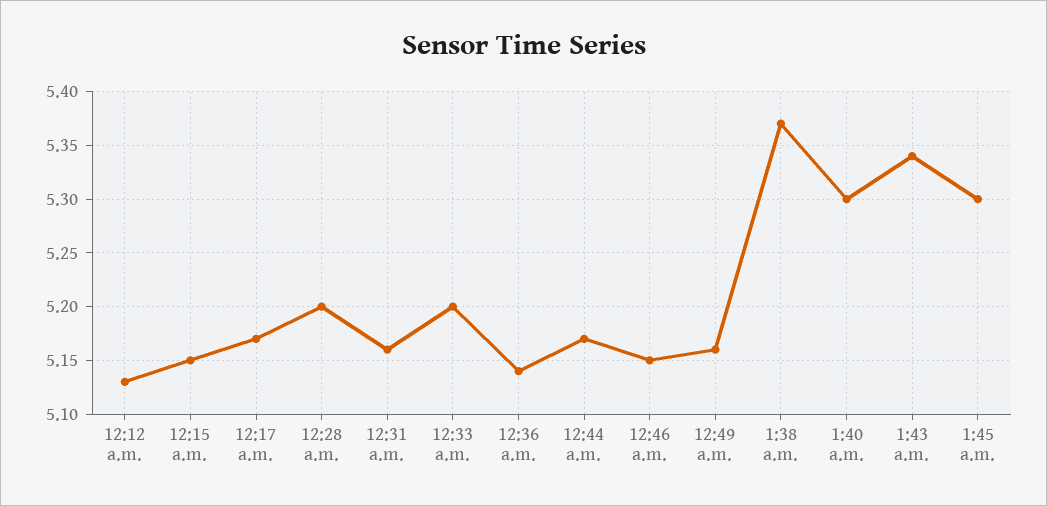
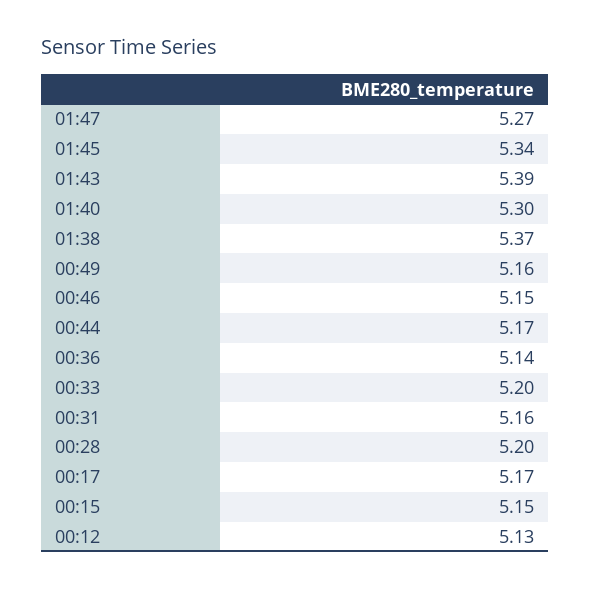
1:43 a.m.: 5.34 -> 5.39
1:45 a.m.: 5.3 -> 5.34
01:47: none -> 5.27

